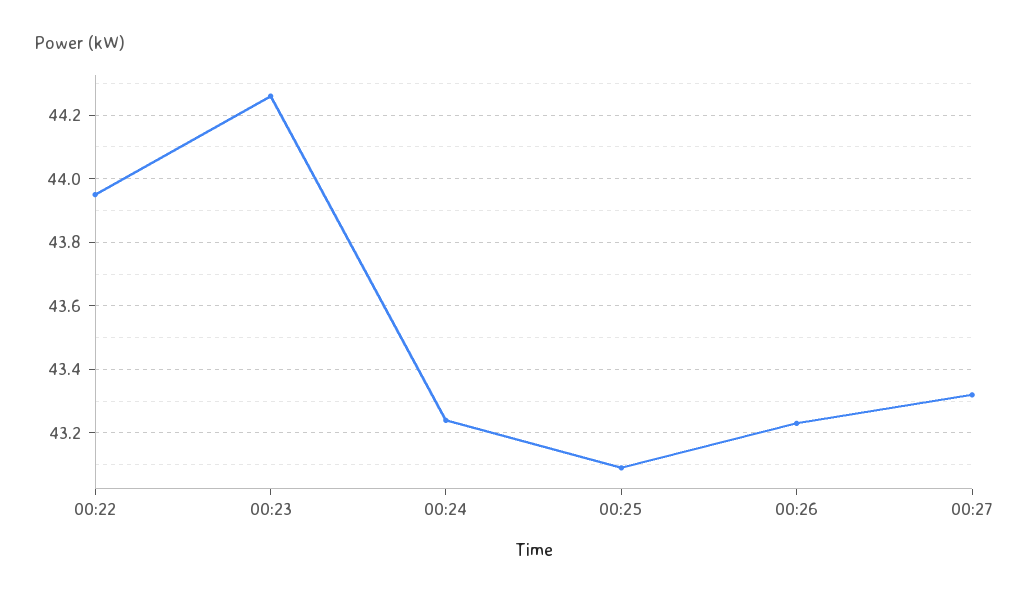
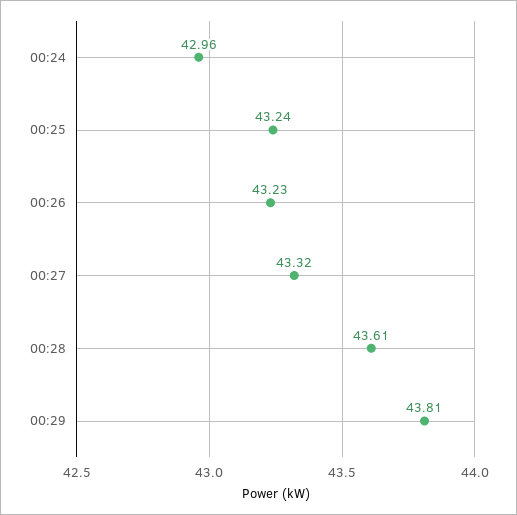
00:22: 43.95 -> none
00:23: 44.25 -> none
00:24: 43.25 -> 42.96
00:25: 43.1 -> 43.24
00:28: none -> 43.61
00:29: none -> 43.81

